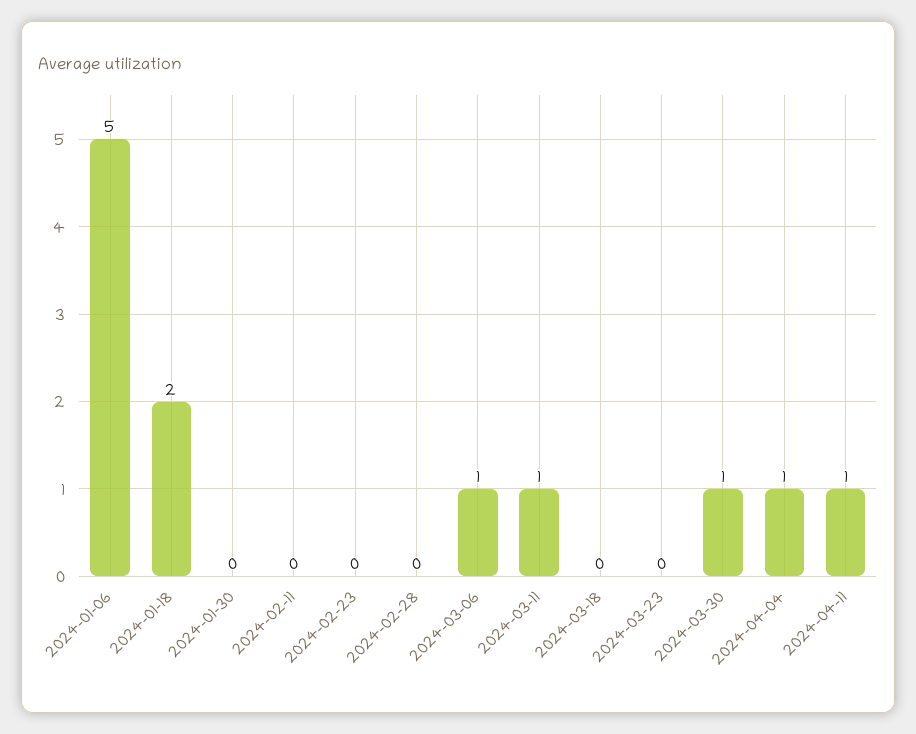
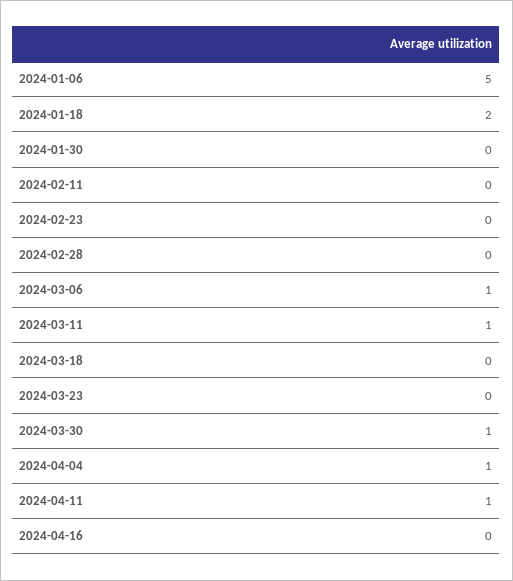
2024-04-16: none -> 0

